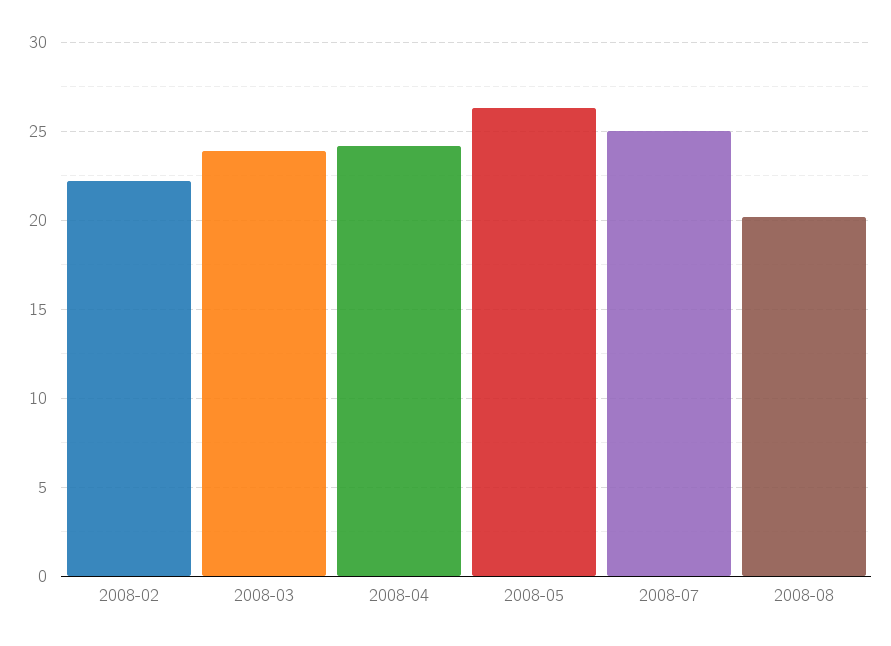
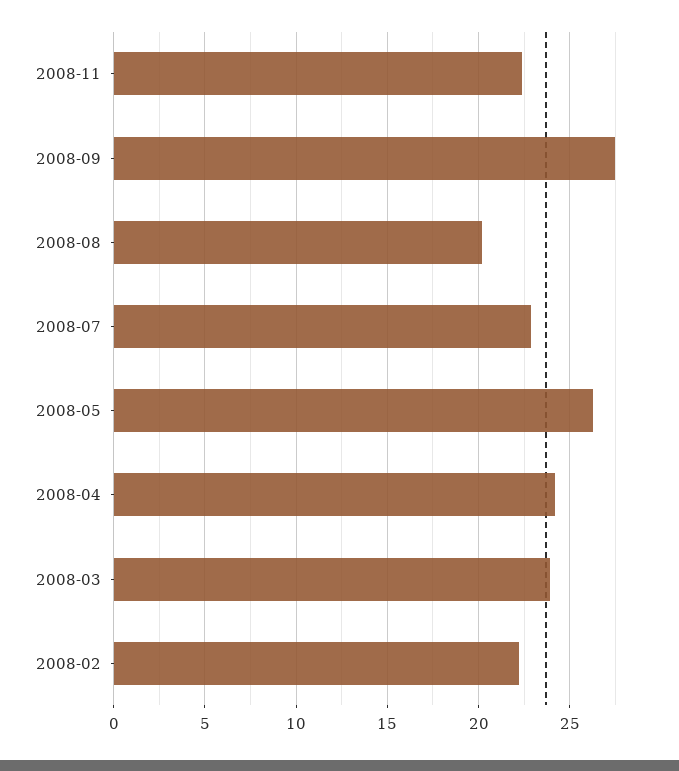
2008-07: 25 -> 23
2008-11: none -> 22.5
2008-09: none -> 27.5

